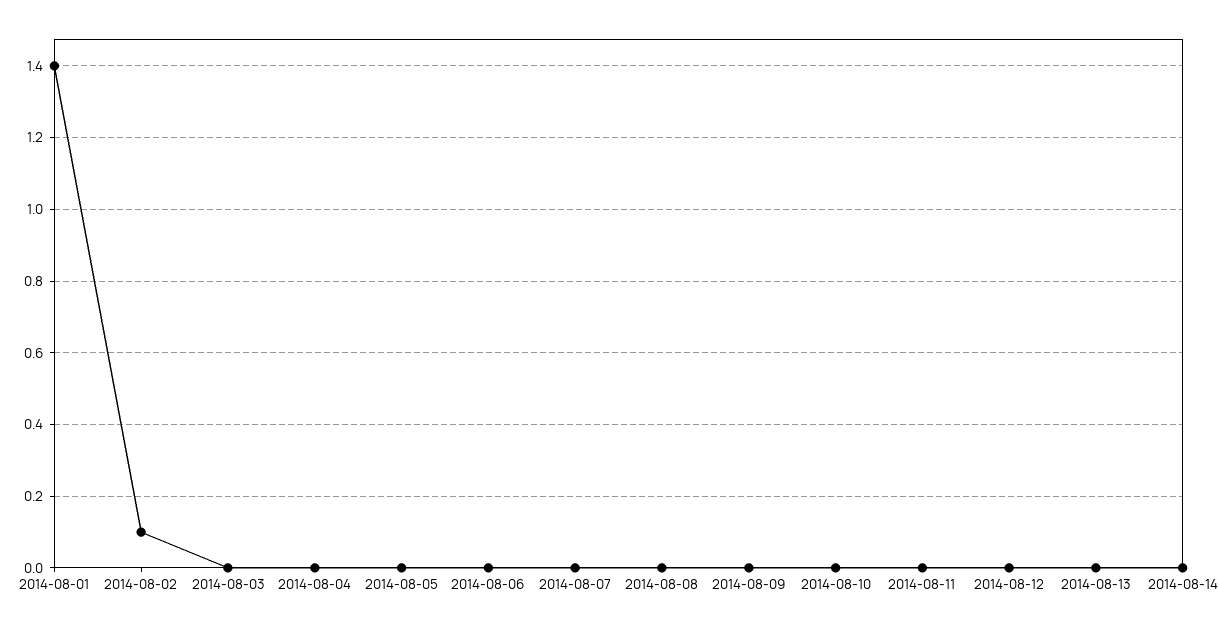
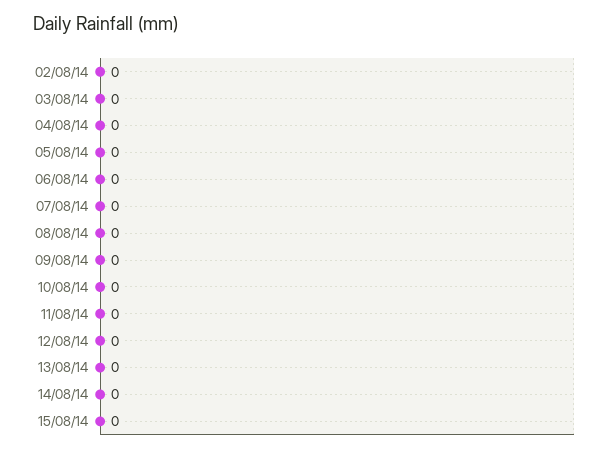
2014-08-01: 1.4 -> none
2014-08-02: 0.1 -> 0
15/08/14: none -> 0

